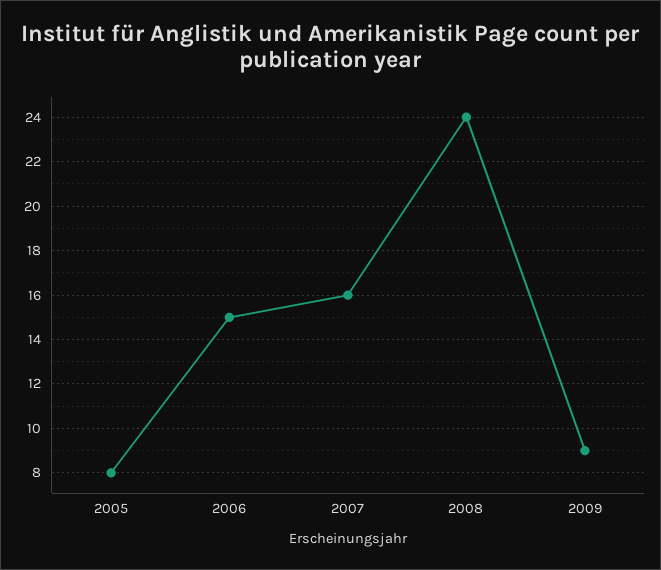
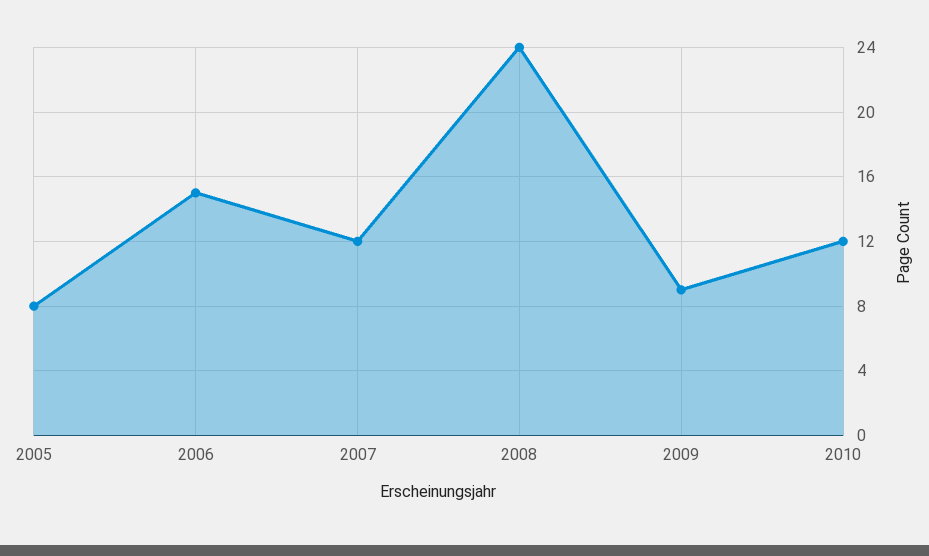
2007: 16 -> 12
2010: none -> 12

